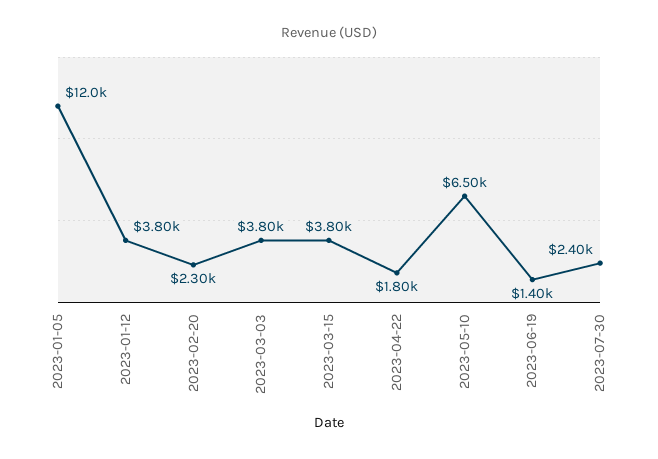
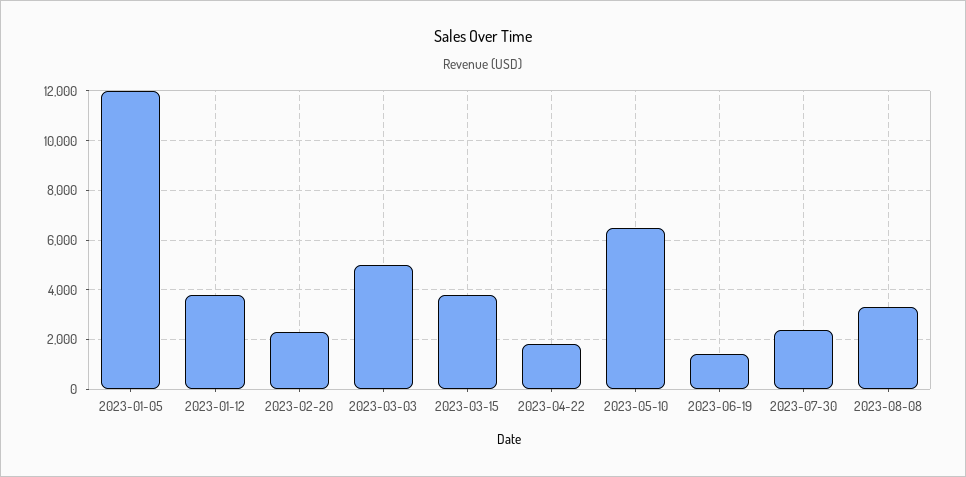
2023-03-03: 3800 -> 5000
2023-08-08: none -> 3250

